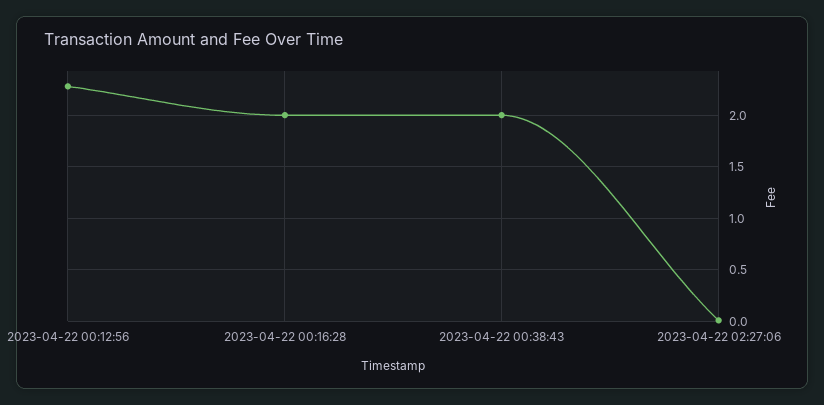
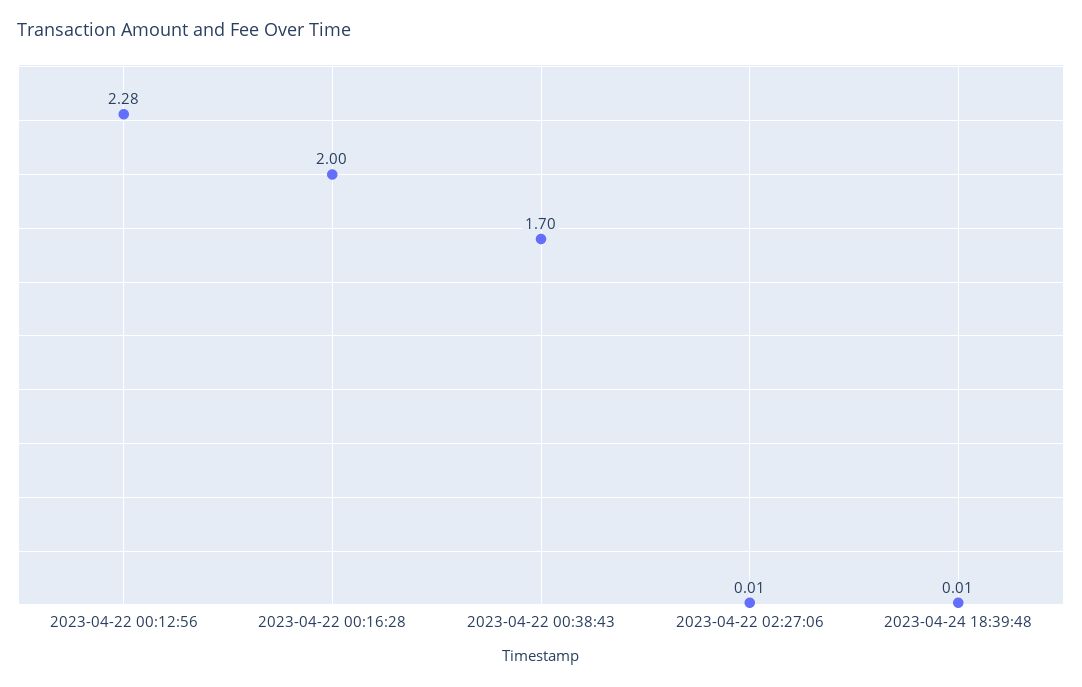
2023-04-22 00:38:43: 2 -> 1.7
2023-04-24 18:39:48: none -> 0.01

